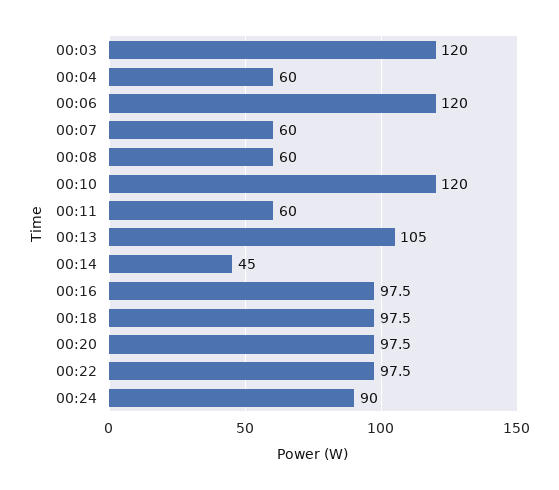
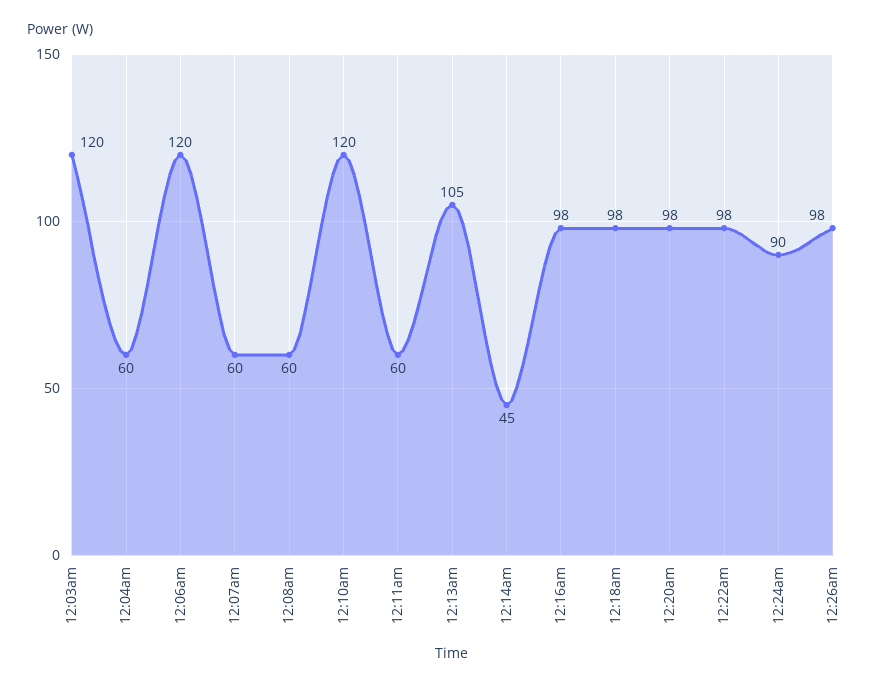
12:26am: none -> 98

